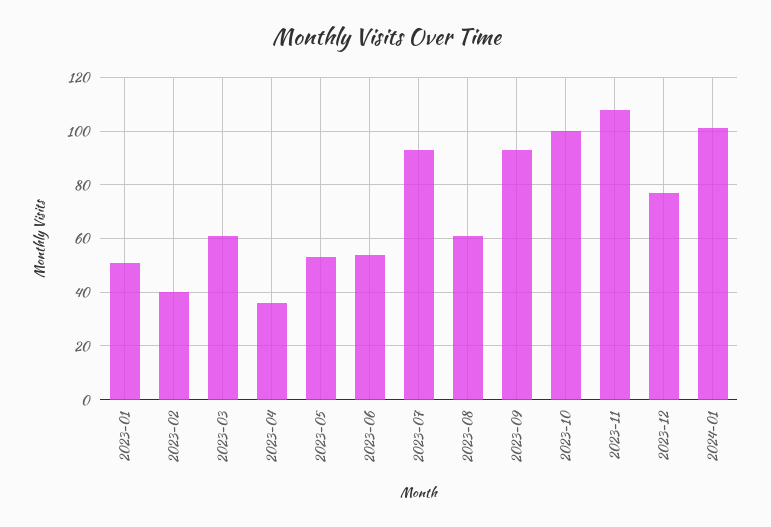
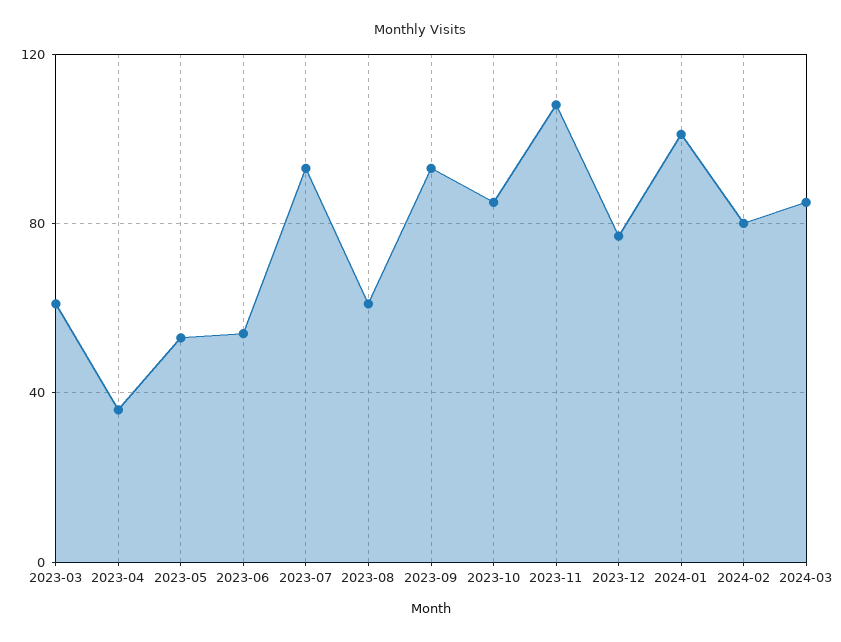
2023-01: 50 -> none
2023-02: 40 -> none
2023-10: 100 -> 85
2024-02: none -> 80
2024-03: none -> 85

